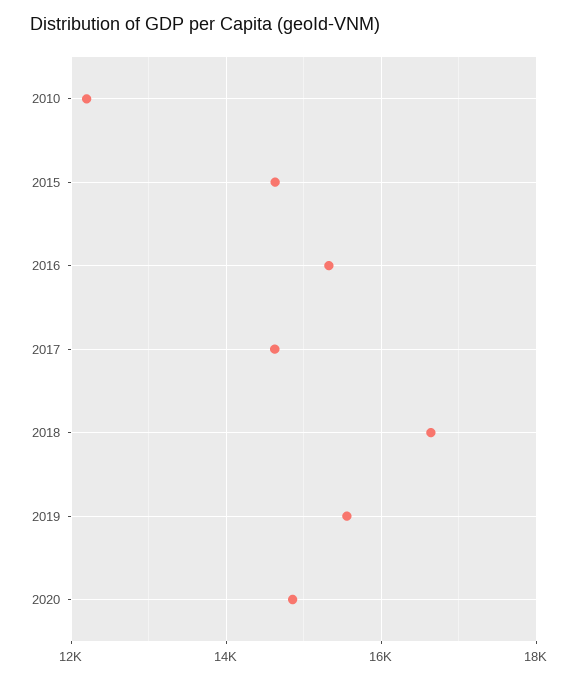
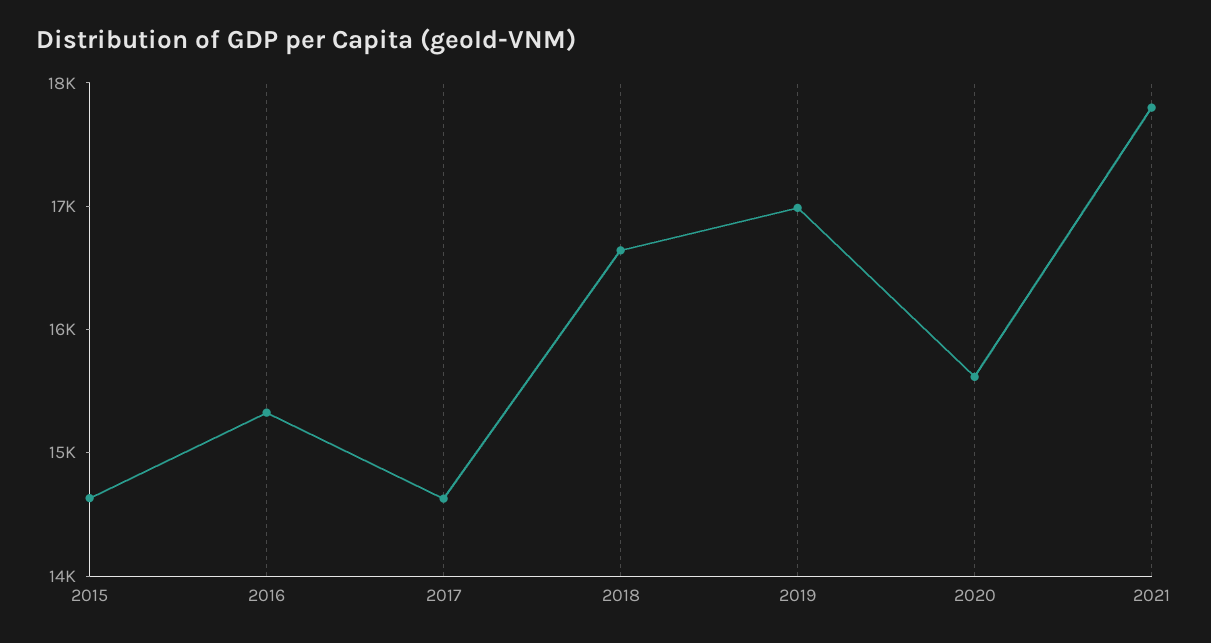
2010: 12200 -> none
2019: 15600 -> 17000
2020: 14800 -> 15600
2021: none -> 17800

